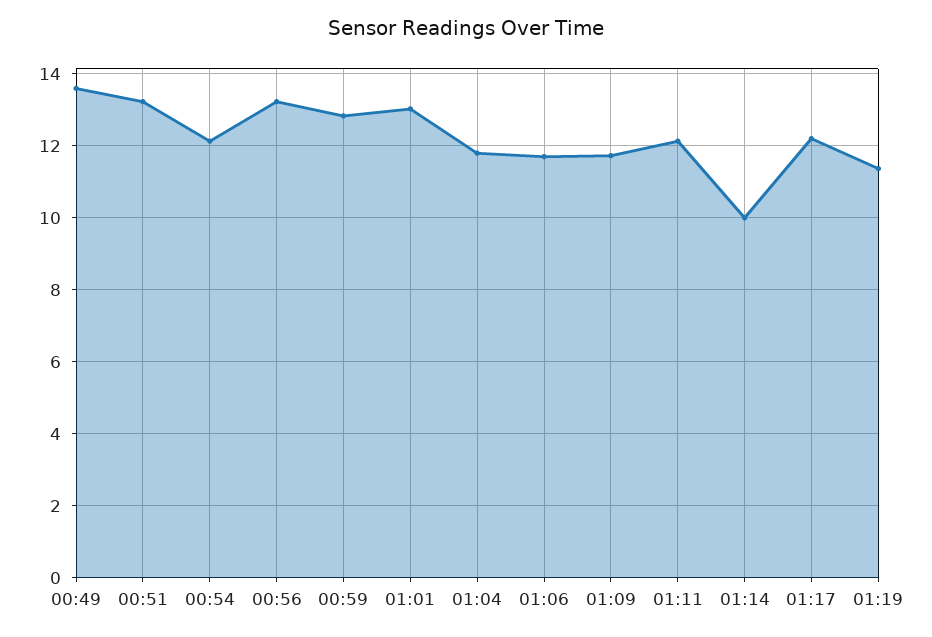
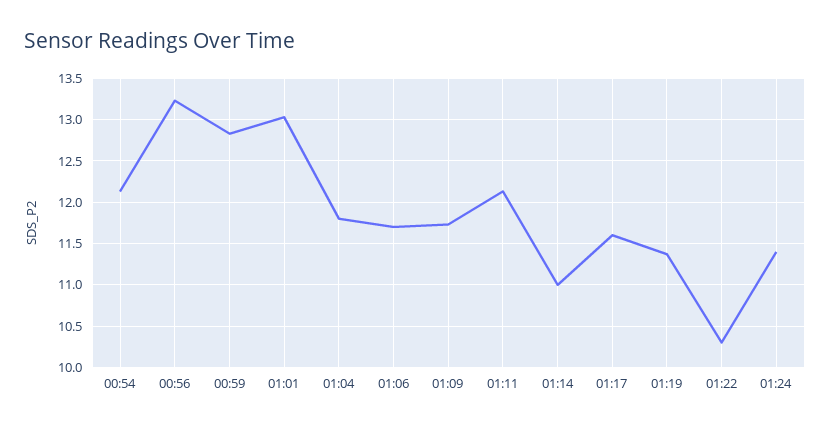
00:49: 13.6 -> none
00:51: 13.2 -> none
01:14: 10 -> 11
01:17: 12.2 -> 11.6
01:22: none -> 10.3
01:24: none -> 11.4

